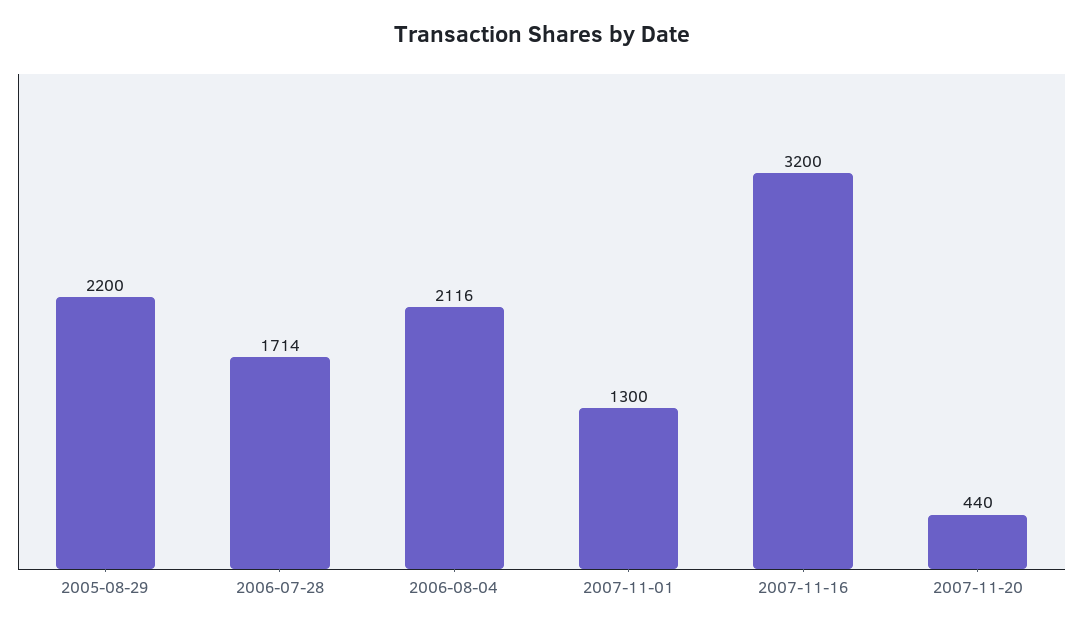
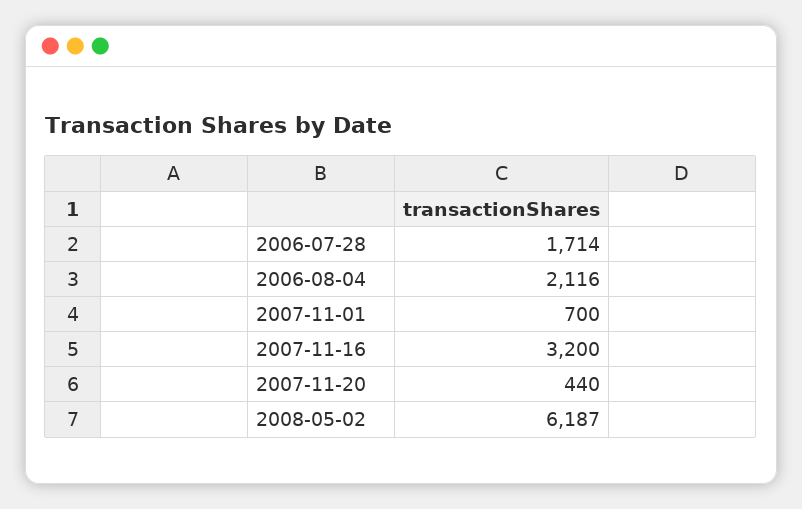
2005-08-29: 2200 -> none
2007-11-01: 1300 -> 700
2008-05-02: none -> 6187

